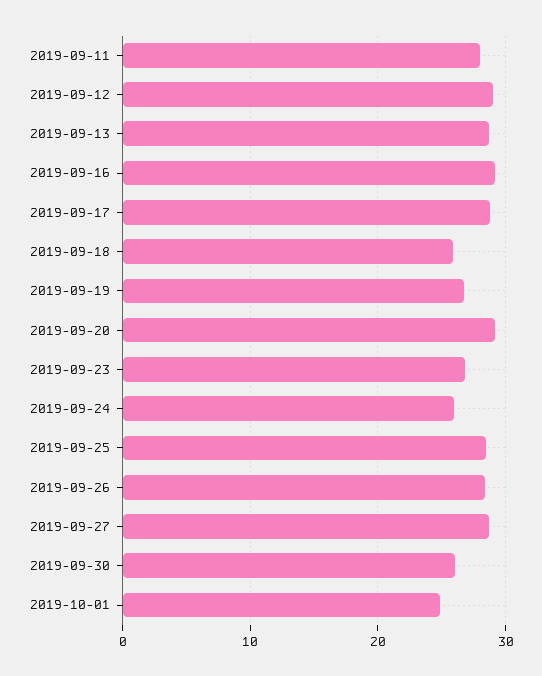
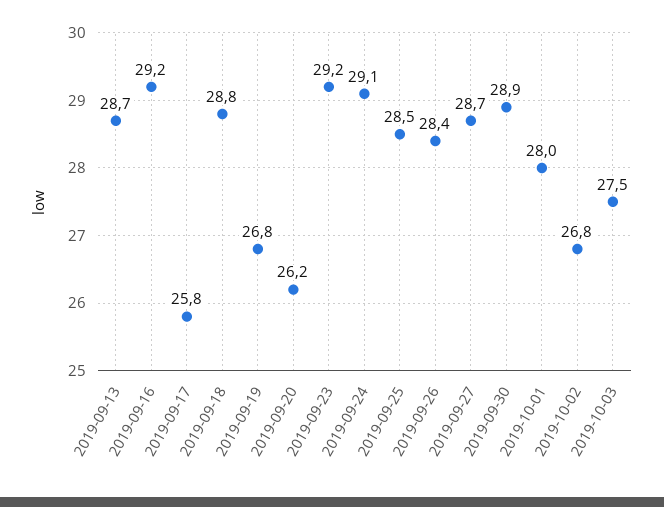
2019-09-11: 28 -> none
2019-09-12: 29 -> none
2019-09-17: 29 -> 25.8
2019-09-18: 26 -> 28.8
2019-09-20: 29 -> 26.2
2019-09-23: 27 -> 29.2
2019-09-24: 26 -> 29.1
2019-09-30: 26 -> 28.9
2019-10-01: 25 -> 28
2019-10-02: none -> 26.8
2019-10-03: none -> 27.5

